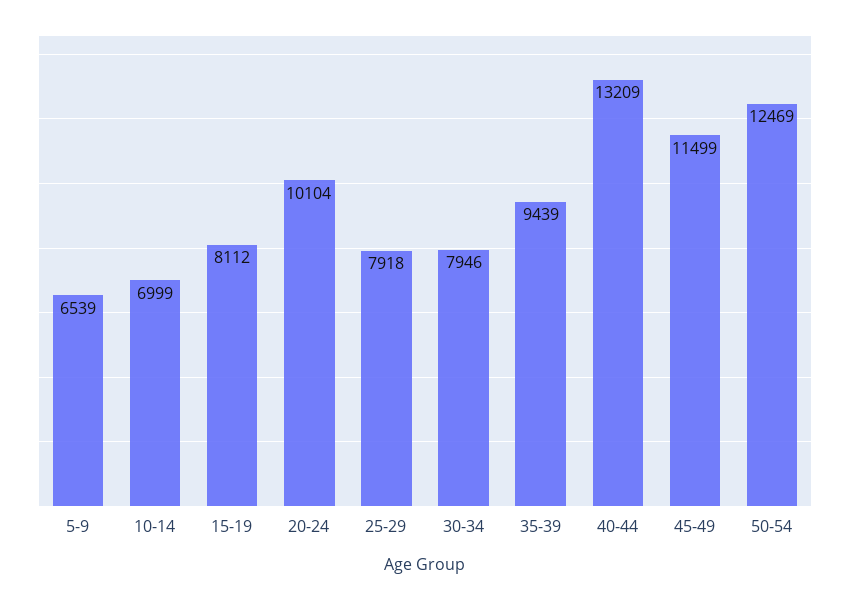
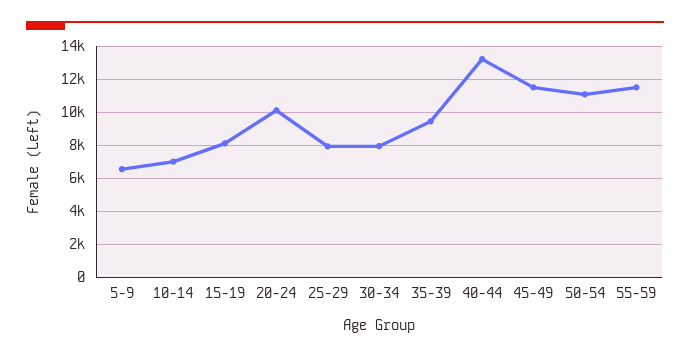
50-54: 12469 -> 11000
55-59: none -> 11500

